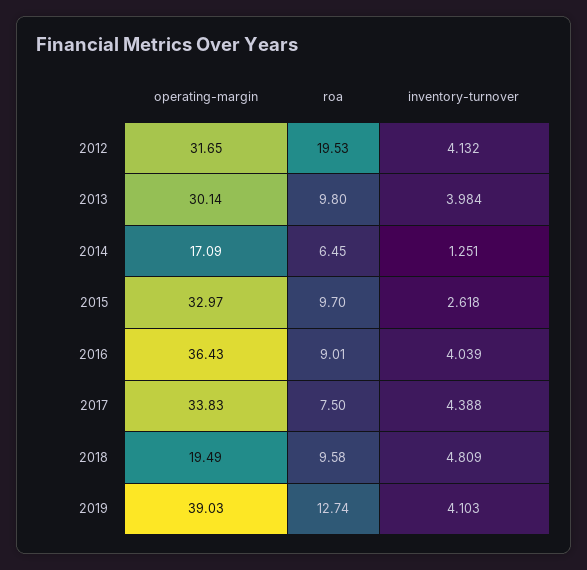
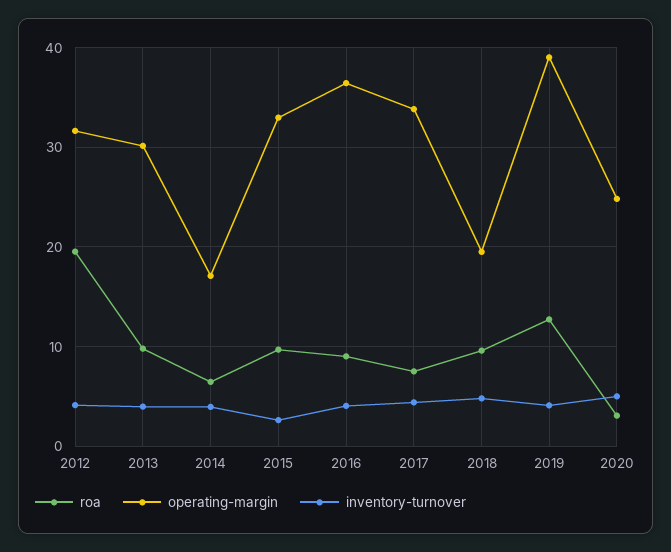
inventory-turnover, 2014: 1.251 -> 4
roa, 2020: none -> 3
operating-margin, 2020: none -> 25
inventory-turnover, 2020: none -> 5

